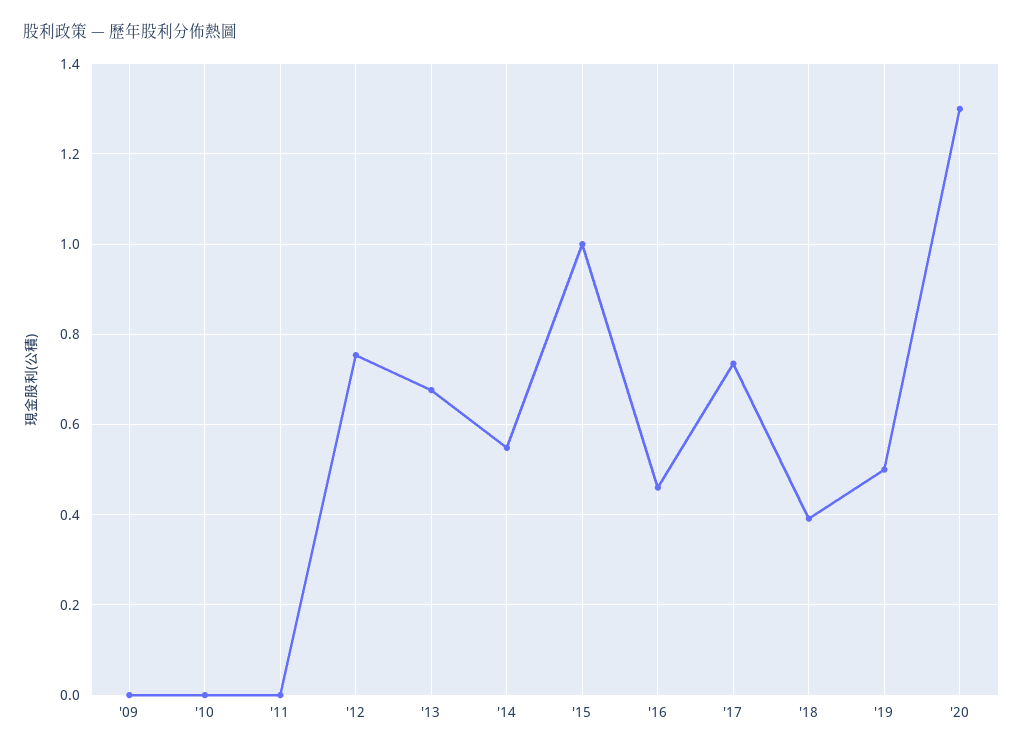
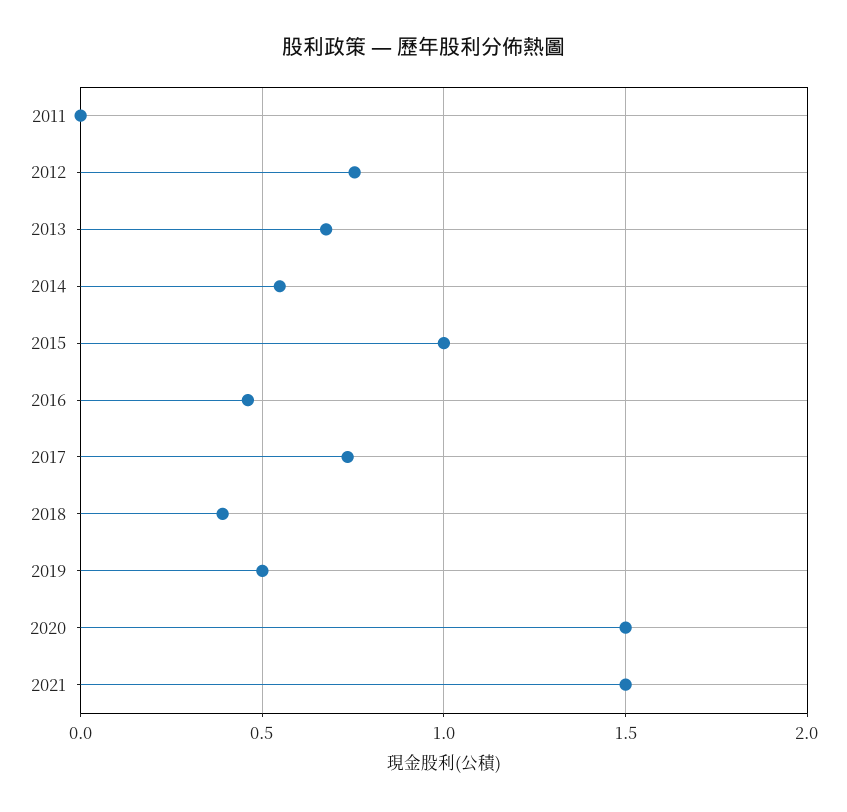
'09: 0 -> none
'10: 0 -> none
'20: 1.3 -> 1.5
2021: none -> 1.5

